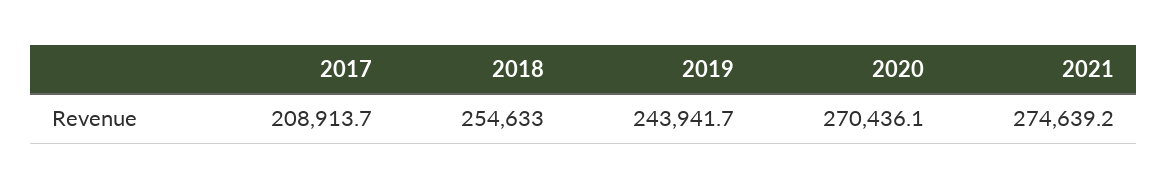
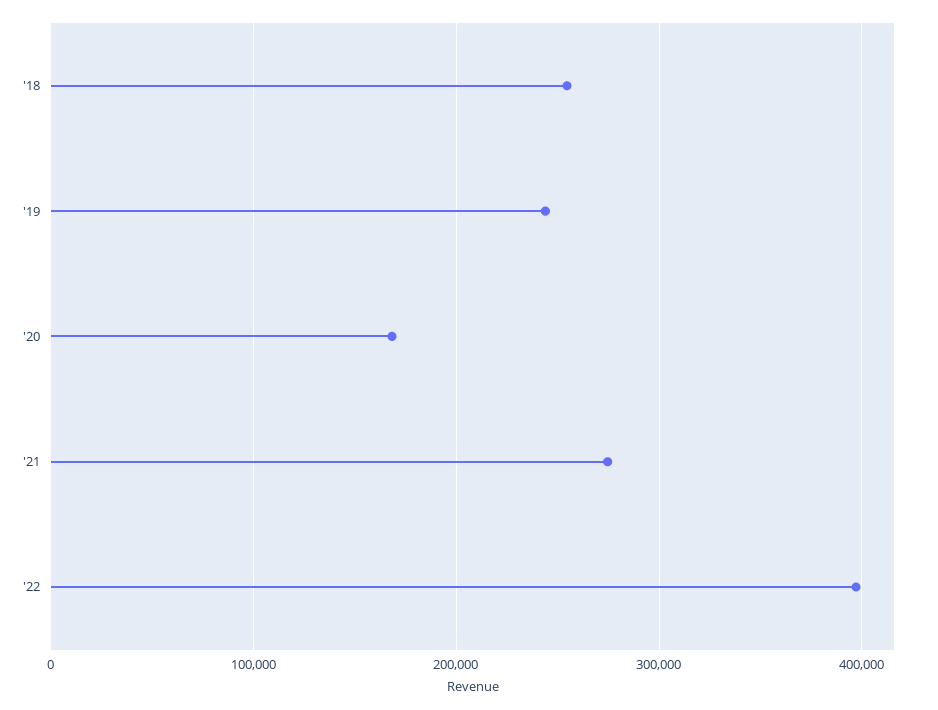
2017: 208913.7 -> none
2020: 270436.1 -> 170000
'22: none -> 400000

